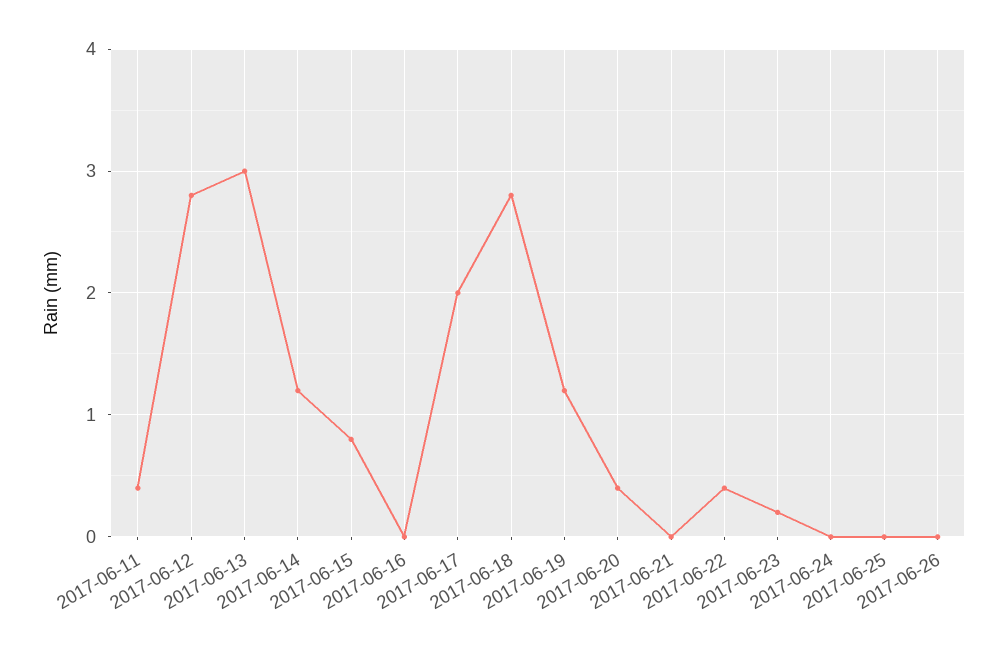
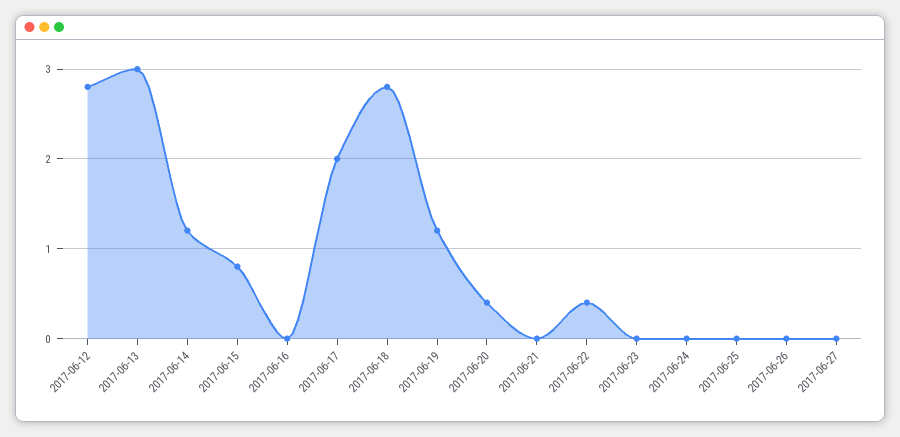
2017-06-11: 0.4 -> none
2017-06-23: 0.2 -> 0
2017-06-27: none -> 0

